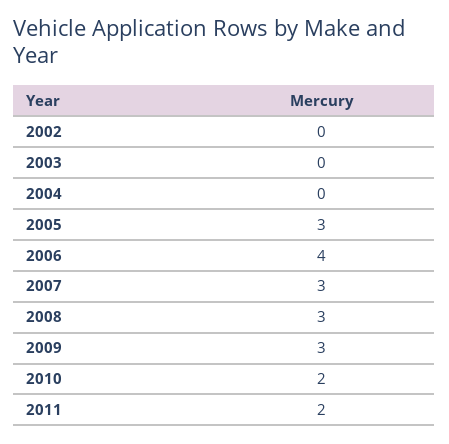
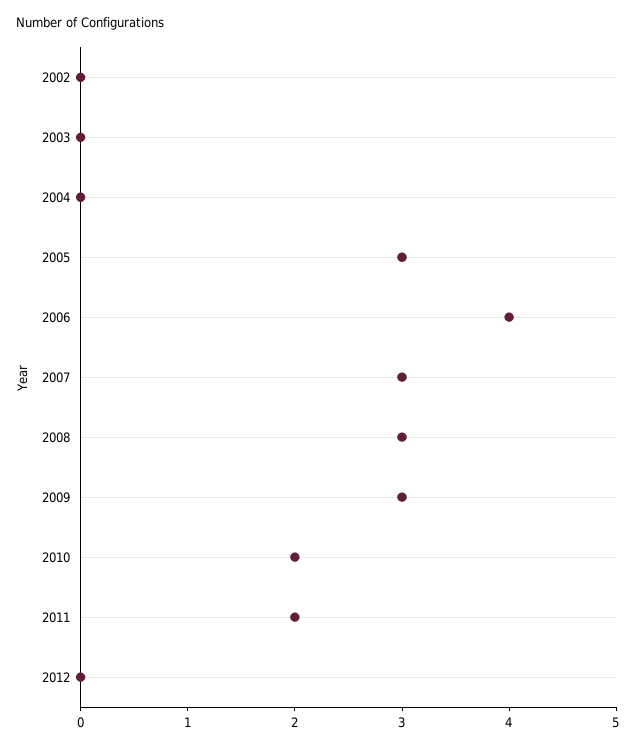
2012: none -> 0

